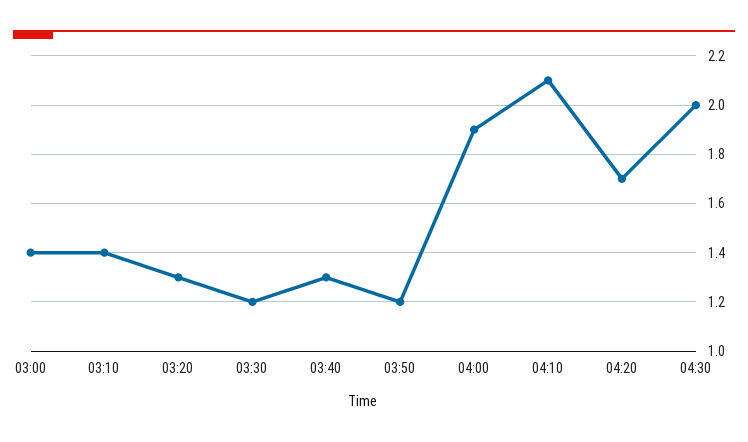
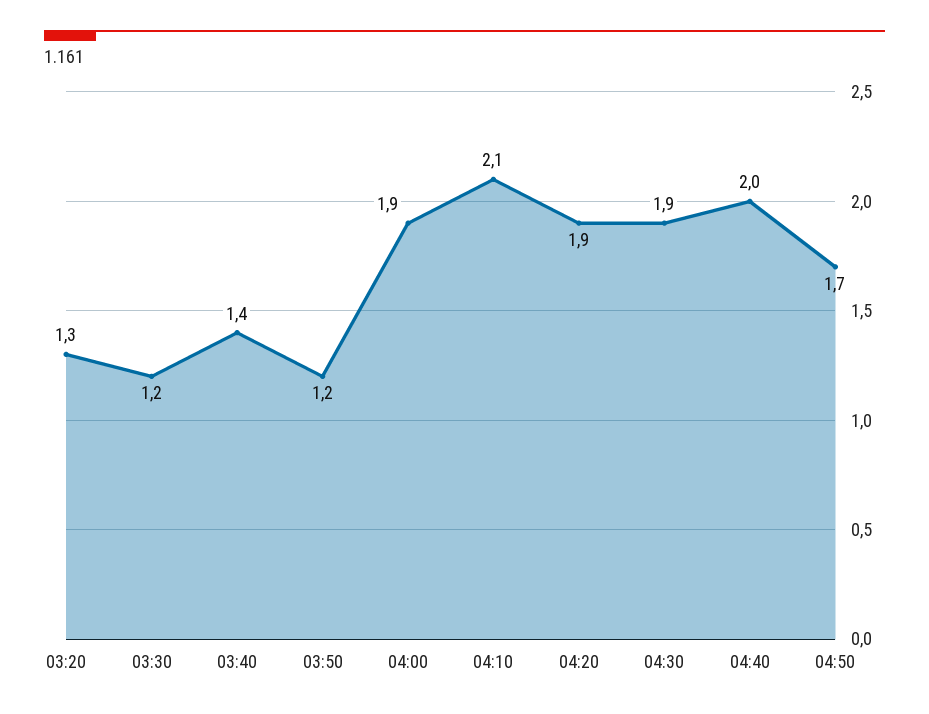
03:00: 1.4 -> none
03:10: 1.4 -> none
03:40: 1.3 -> 1.4
04:20: 1.7 -> 1.9
04:30: 2 -> 1.9
04:40: none -> 2
04:50: none -> 1.7

